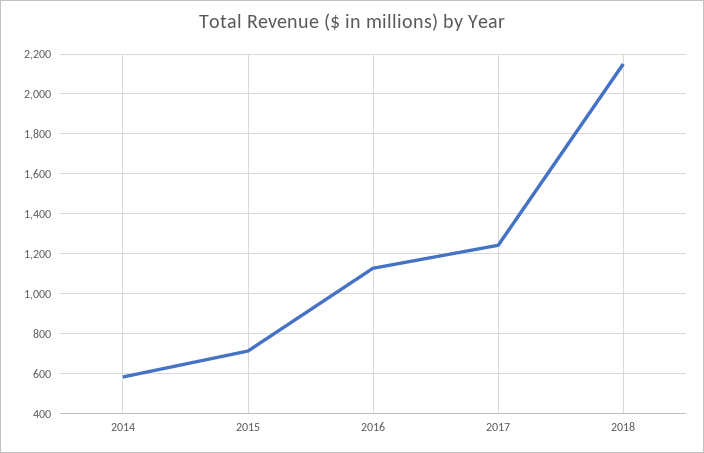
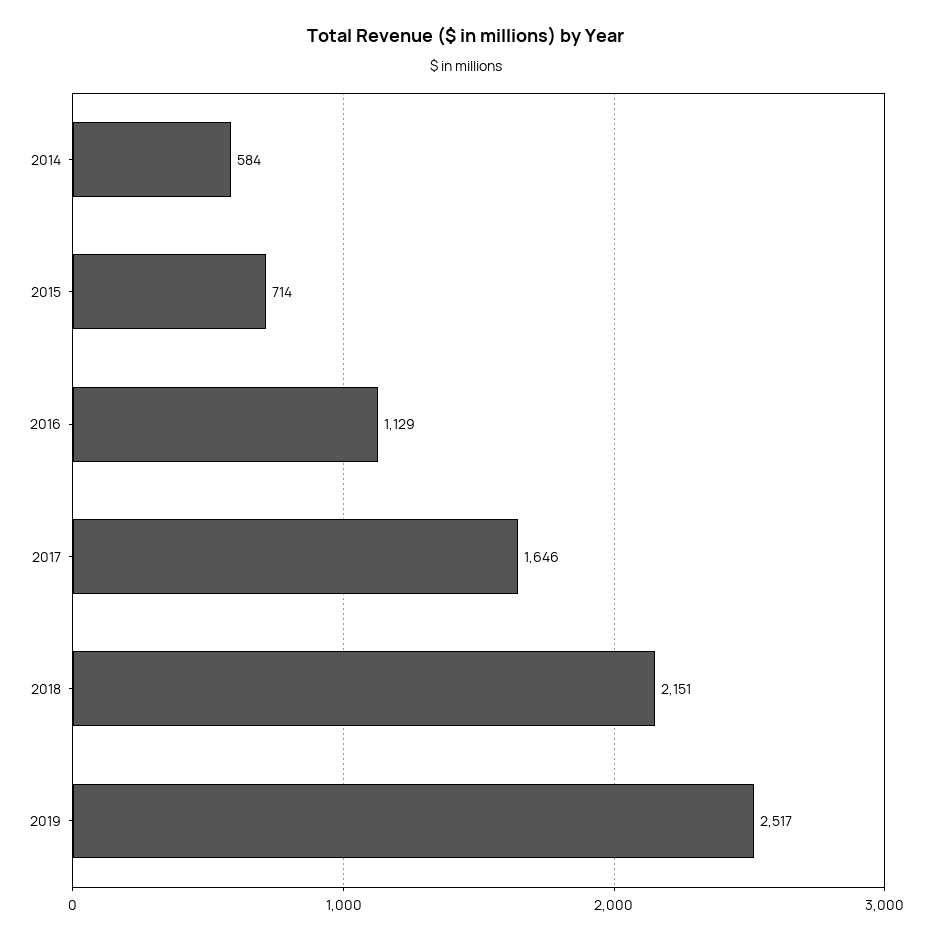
2017: 1250 -> 1646
2019: none -> 2517

